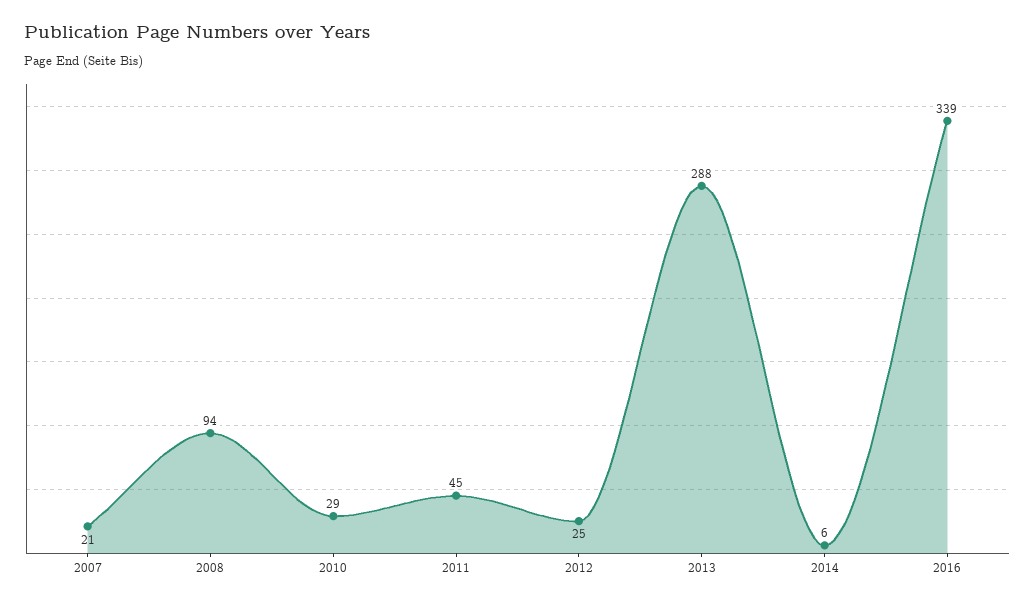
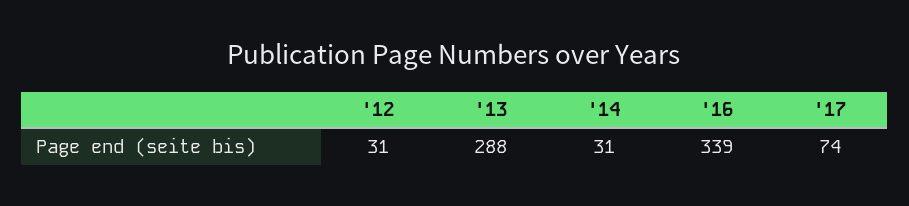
2007: 21 -> none
2008: 94 -> none
2010: 29 -> none
2011: 45 -> none
2012: 25 -> 31
2014: 6 -> 31
'17: none -> 74

